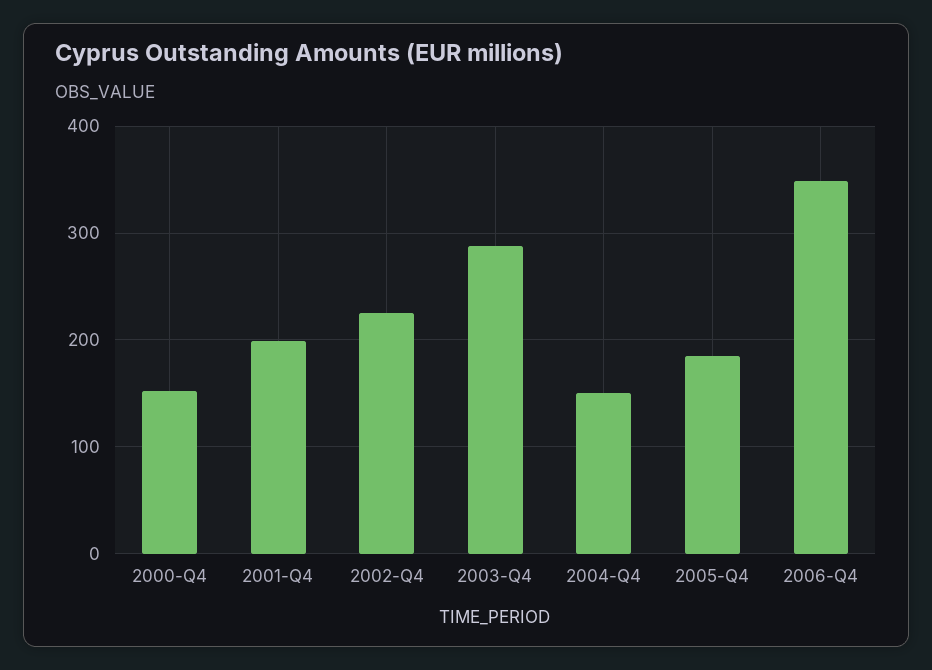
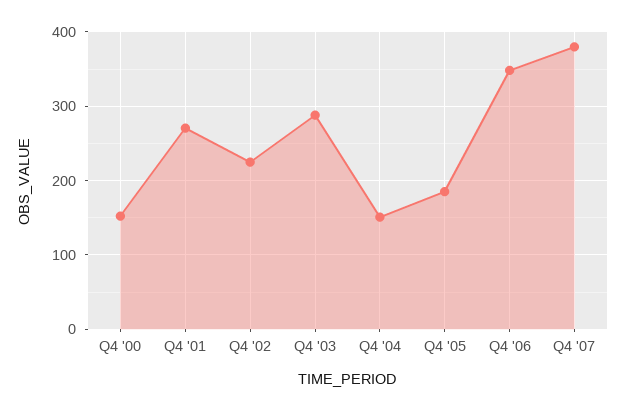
2001-Q4: 200 -> 270
Q4 '07: none -> 380

